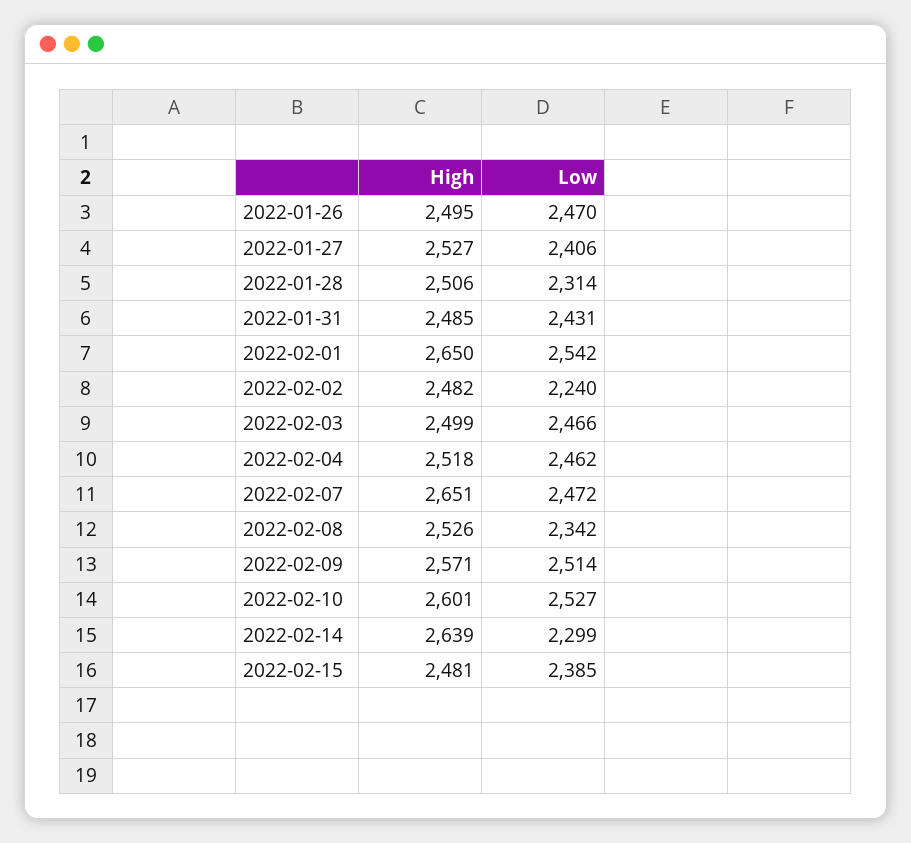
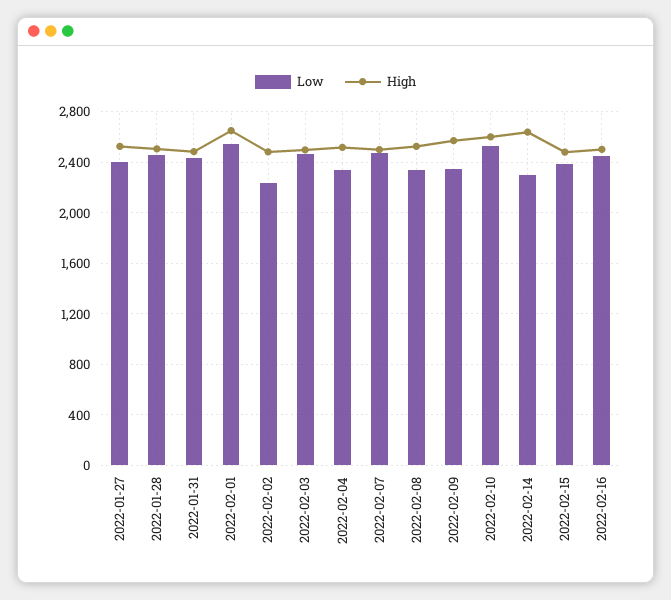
High, 2022-01-26: 2495 -> none
Low, 2022-01-26: 2470 -> none
Low, 2022-01-28: 2314 -> 2450
Low, 2022-02-04: 2462 -> 2350
High, 2022-02-07: 2651 -> 2500
Low, 2022-02-09: 2514 -> 2350
Low, 2022-02-16: none -> 2450
High, 2022-02-16: none -> 2500

